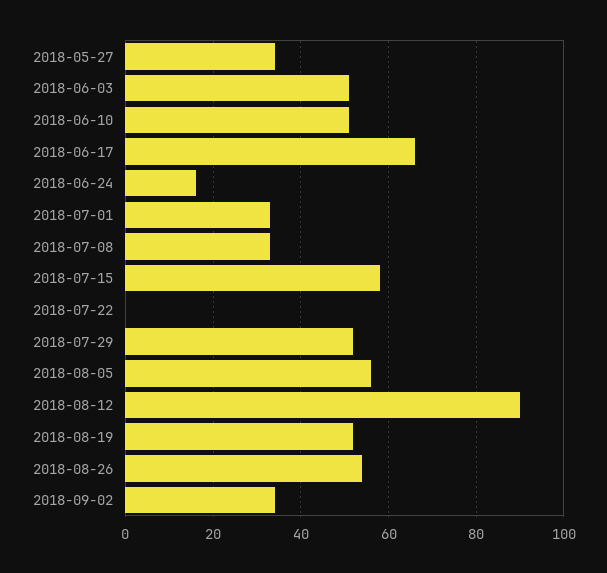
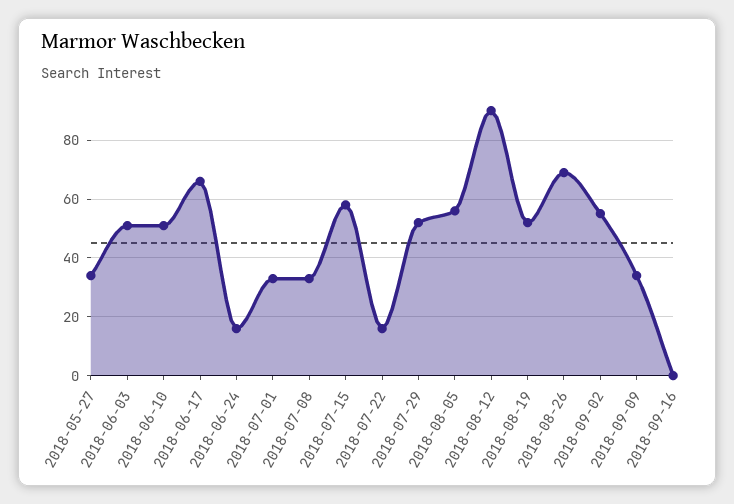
2018-07-22: 0 -> 15
2018-08-26: 55 -> 70
2018-09-02: 35 -> 55
2018-09-09: none -> 35
2018-09-16: none -> 0

